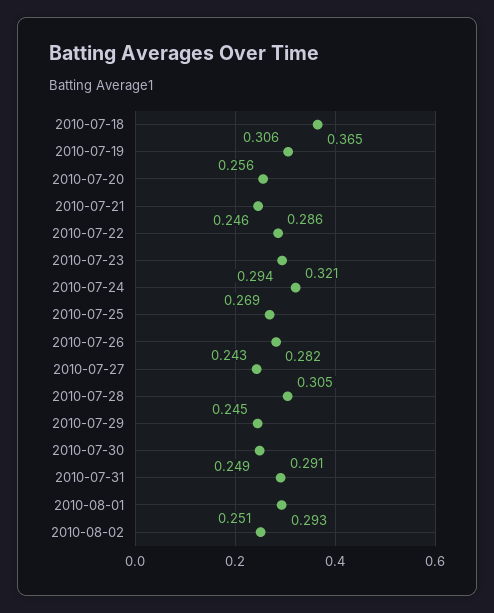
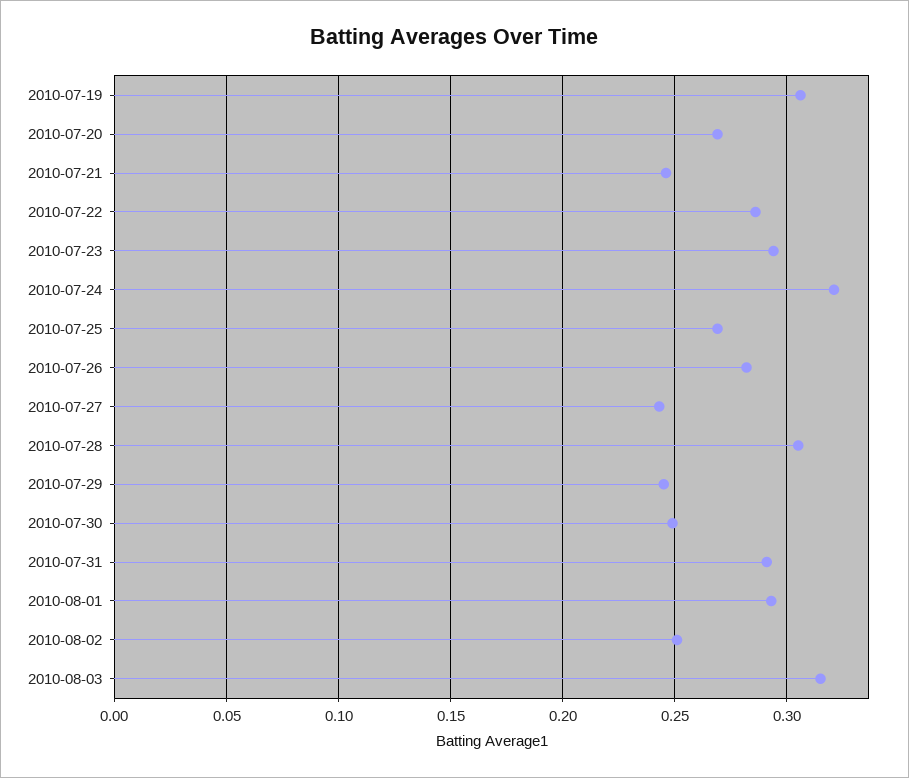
2010-07-18: 0.365 -> none
2010-07-20: 0.256 -> 0.27
2010-08-03: none -> 0.315

